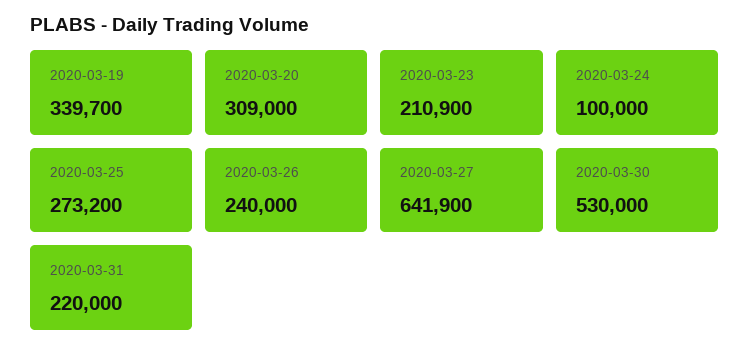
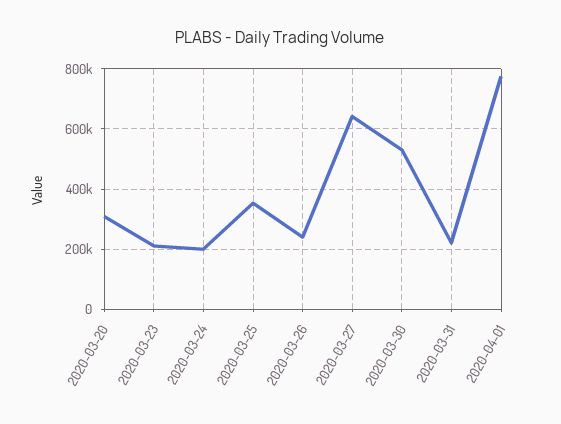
2020-03-19: 339700 -> none
2020-03-24: 100000 -> 200000
2020-03-25: 273200 -> 360000
2020-04-01: none -> 780000

